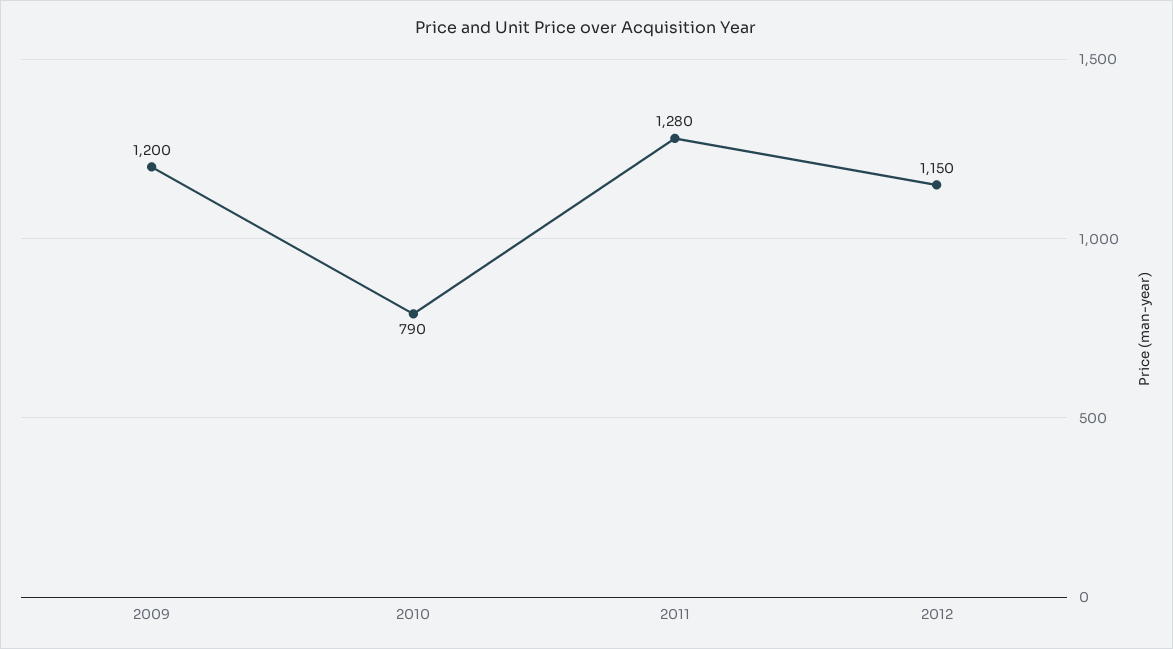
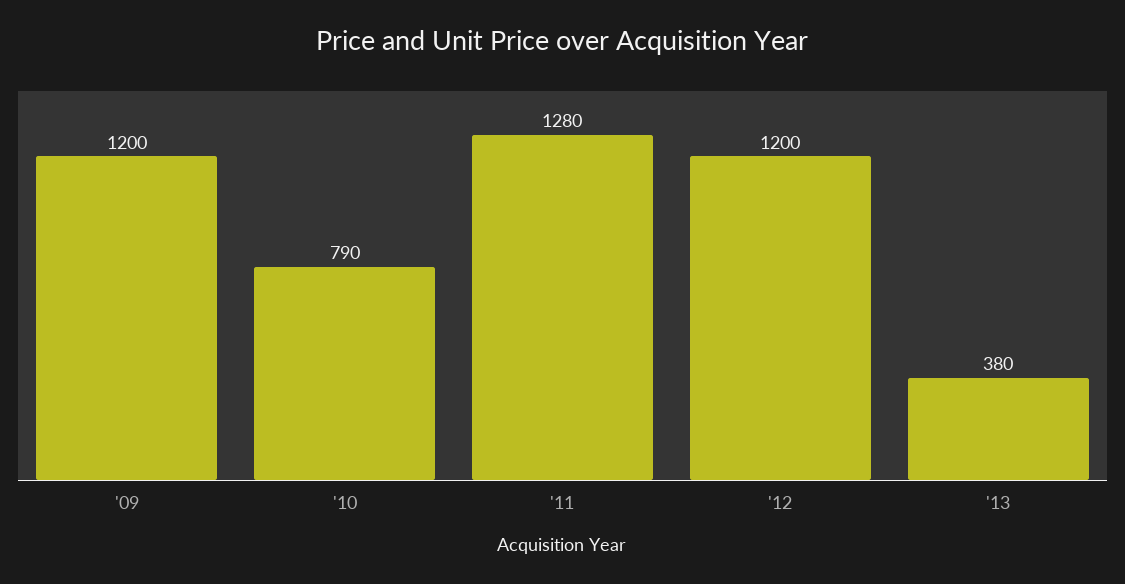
2012: 1150 -> 1200
'13: none -> 380

